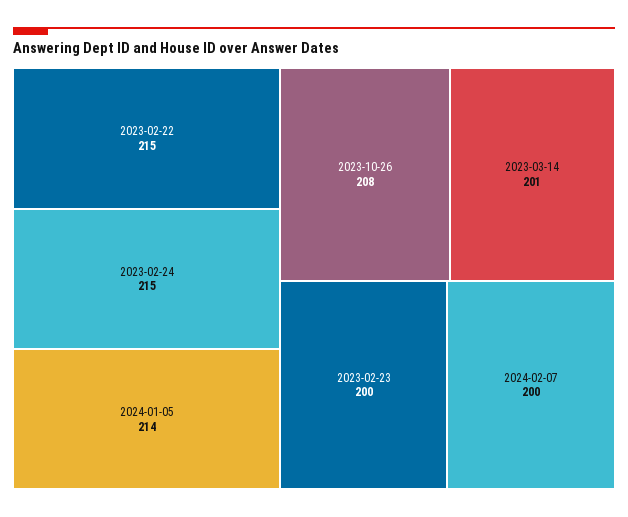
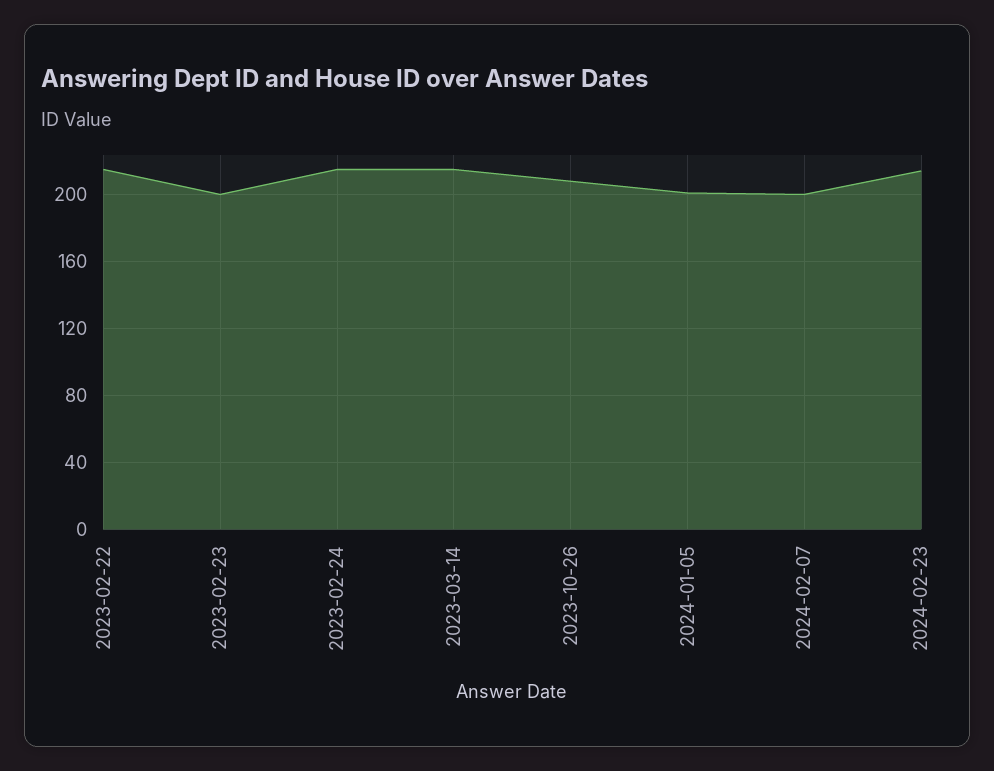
2024-01-05: 214 -> 200
2023-03-14: 201 -> 215
2024-02-23: none -> 215

